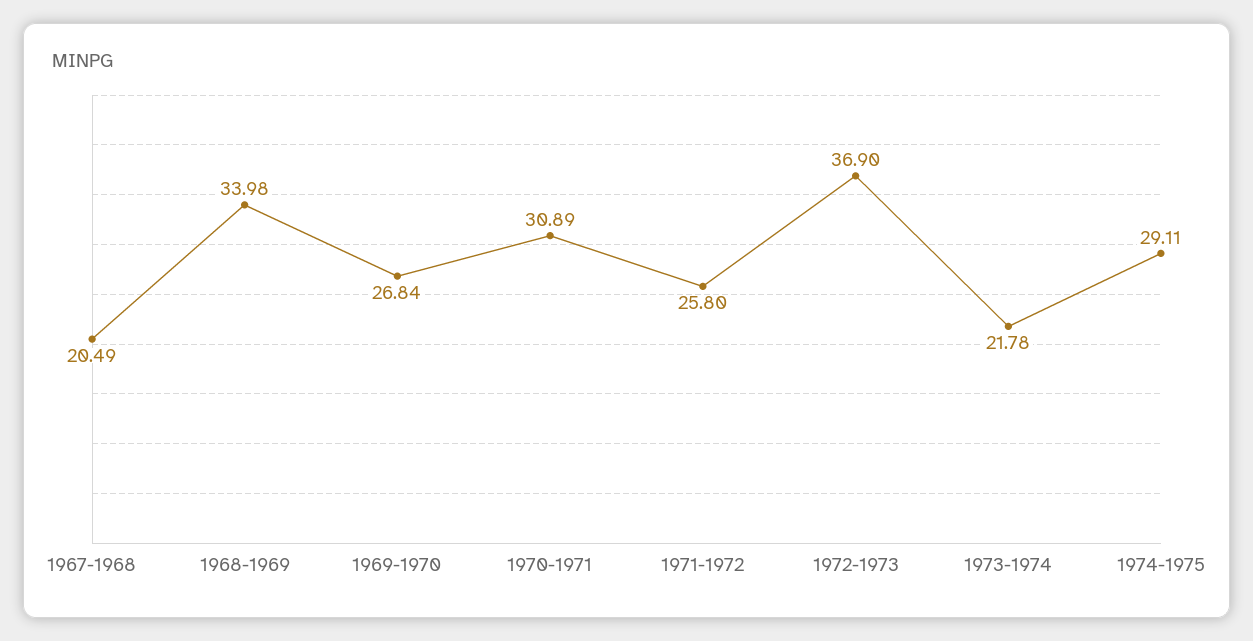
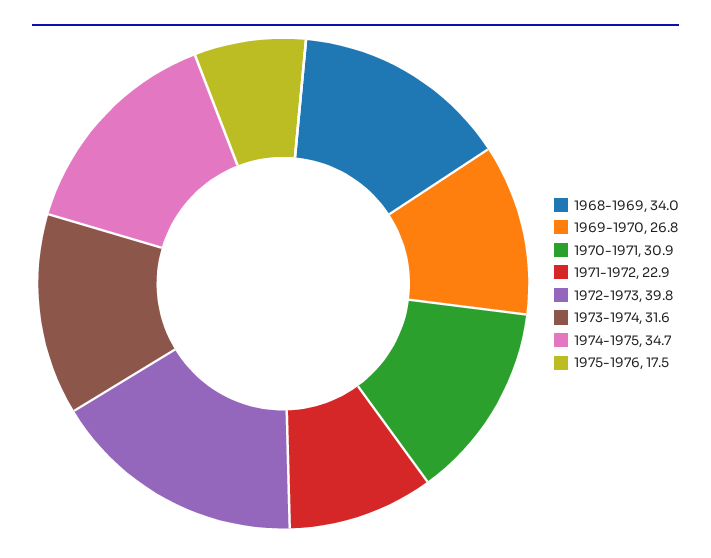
1967-1968: 20.49 -> none
1971-1972: 25.8 -> 22.9
1972-1973: 36.9 -> 39.8
1973-1974: 21.78 -> 31.6
1974-1975: 29.11 -> 34.7
1975-1976: none -> 17.5

